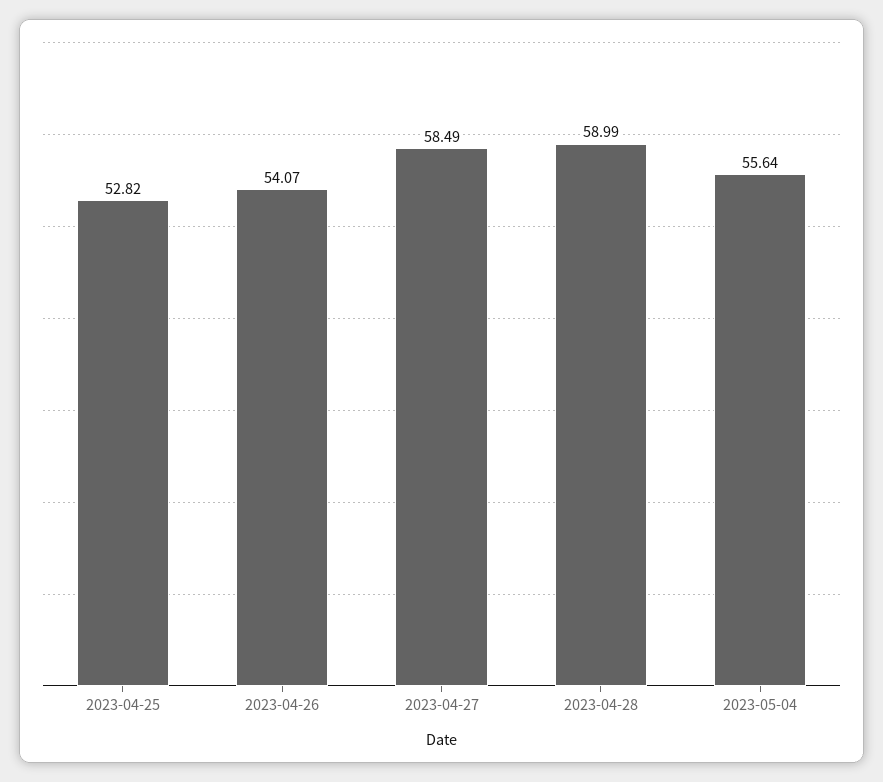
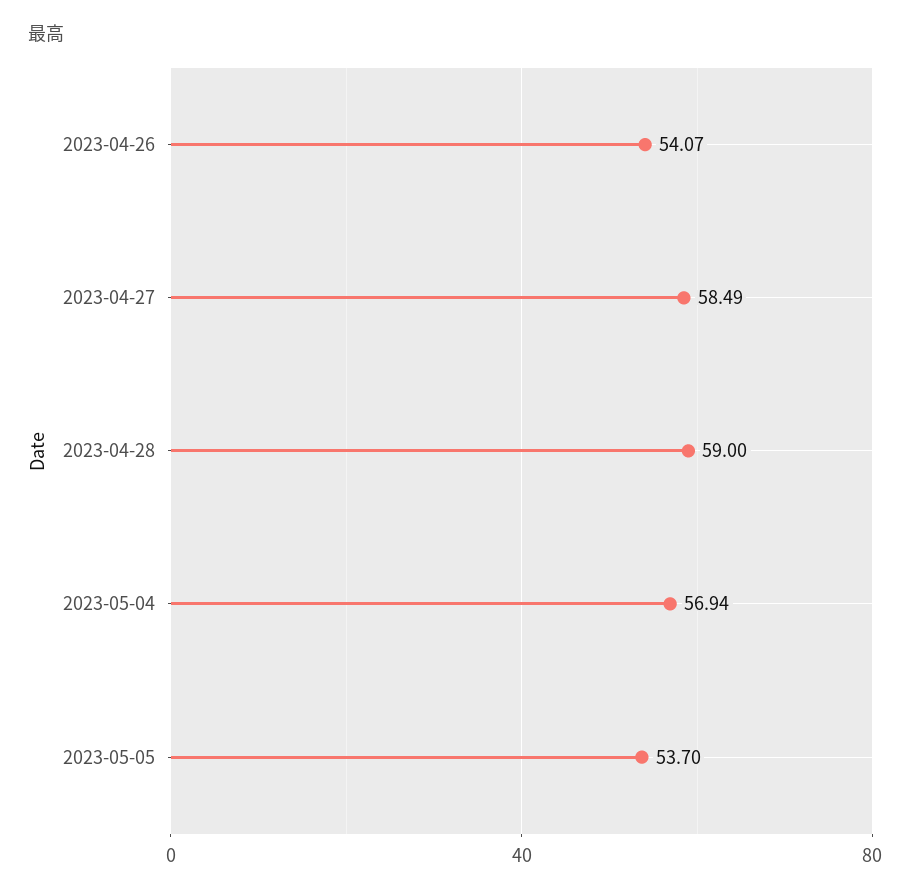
2023-04-25: 52.82 -> none
2023-04-28: 58.99 -> 59
2023-05-04: 55.64 -> 56.94
2023-05-05: none -> 53.7

